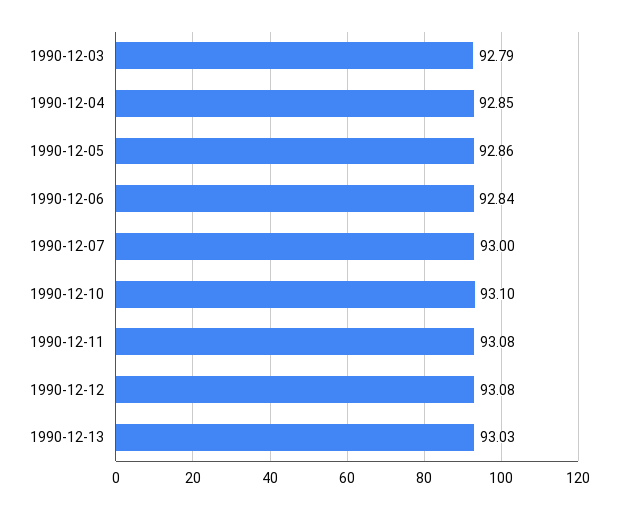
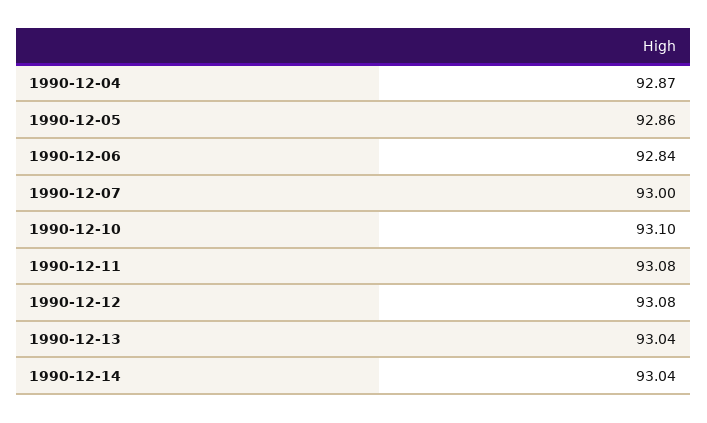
1990-12-03: 92.79 -> none
1990-12-04: 92.85 -> 92.87
1990-12-13: 93.03 -> 93.04
1990-12-14: none -> 93.04

